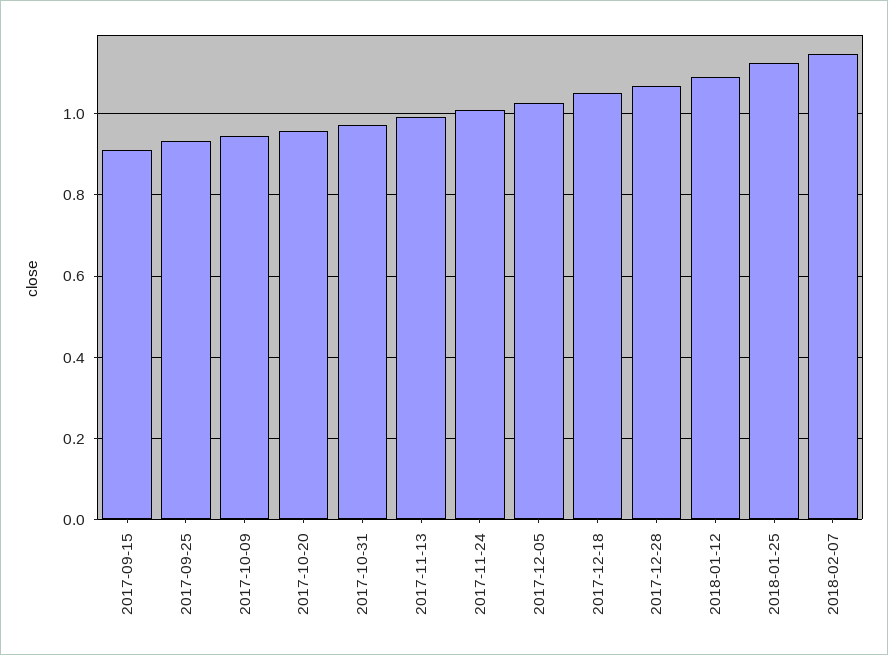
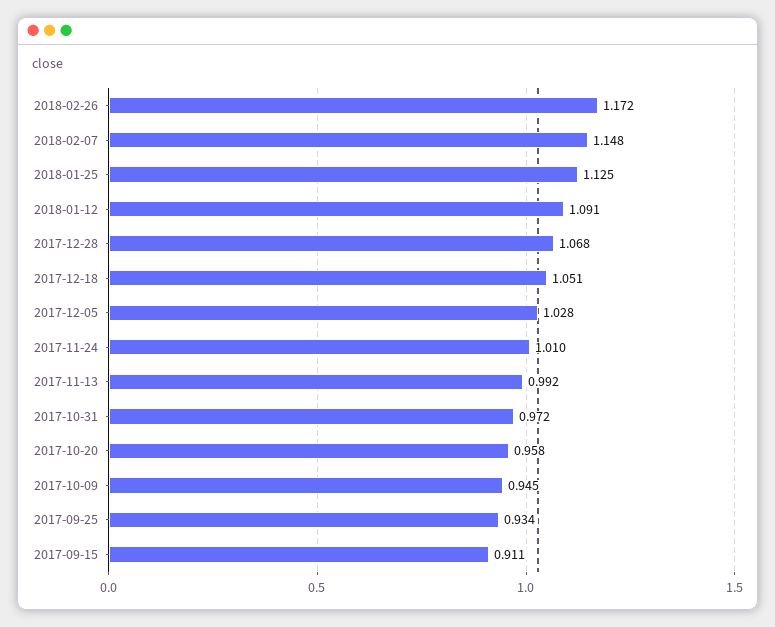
2018-02-26: none -> 1.172

